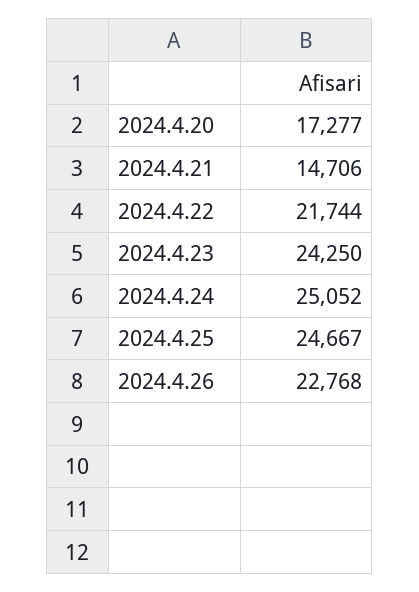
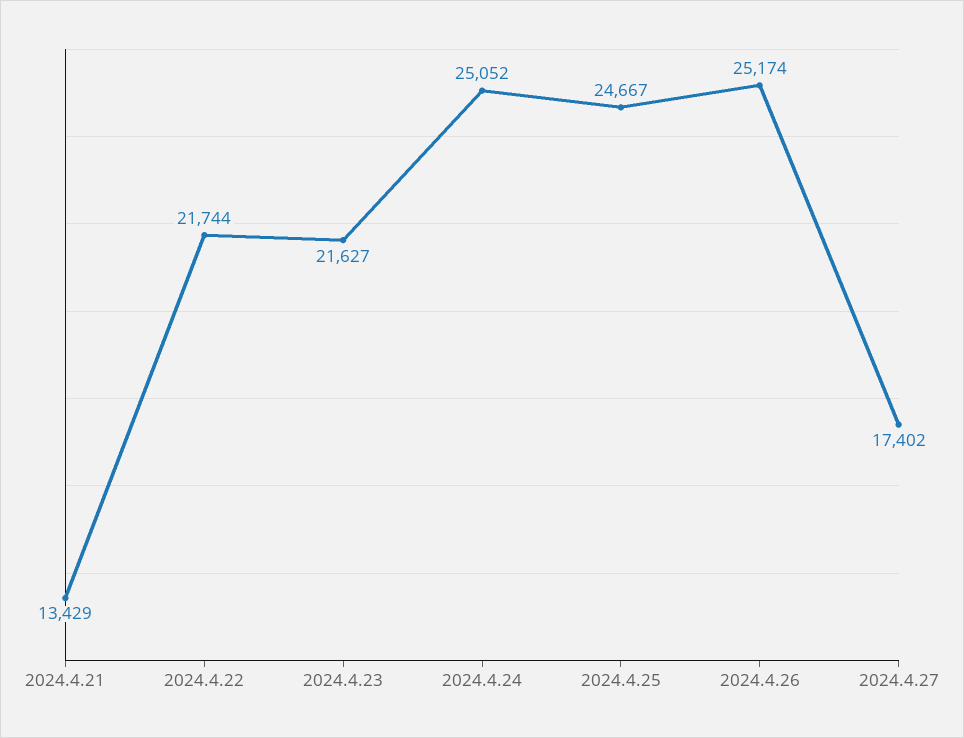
2024.4.20: 17277 -> none
2024.4.21: 14706 -> 13429
2024.4.23: 24250 -> 21627
2024.4.26: 22768 -> 25174
2024.4.27: none -> 17402

